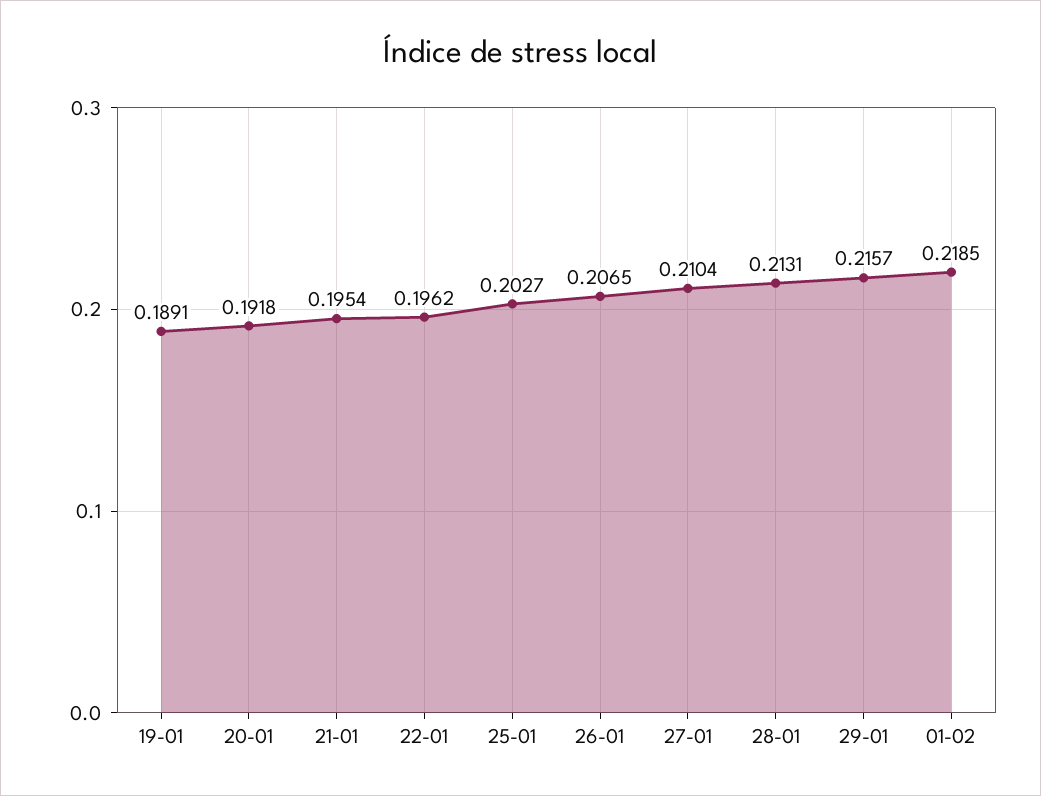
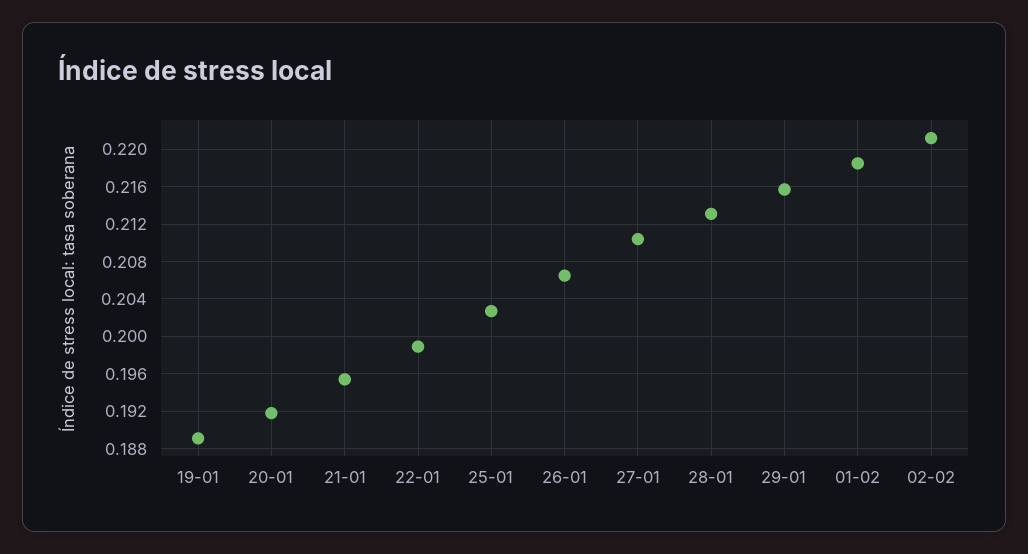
22-01: 0.1962 -> 0.199
02-02: none -> 0.221

